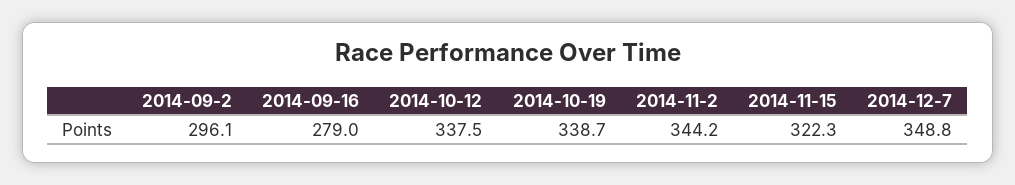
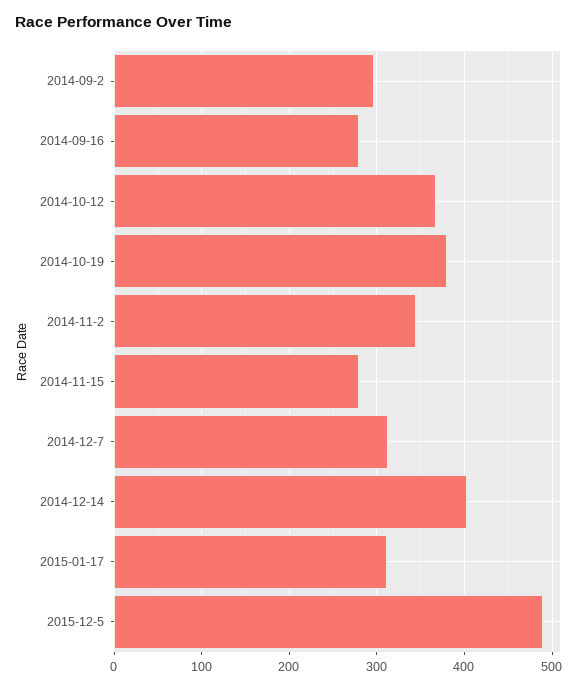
2014-10-12: 337.5 -> 370
2014-10-19: 338.7 -> 380
2014-11-15: 322.3 -> 280
2014-12-7: 348.8 -> 310
2014-12-14: none -> 400
2015-01-17: none -> 310
2015-12-5: none -> 490

